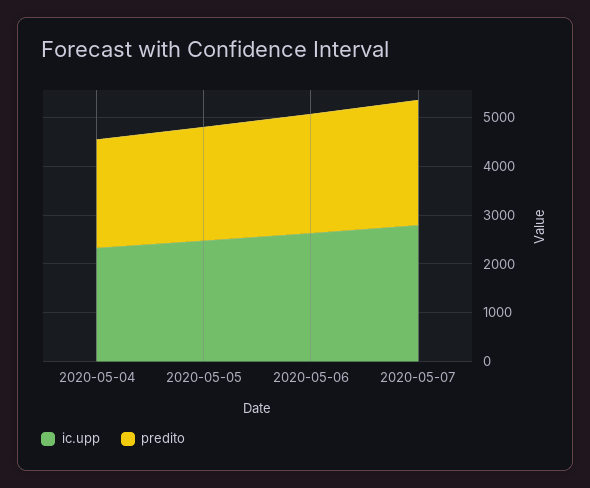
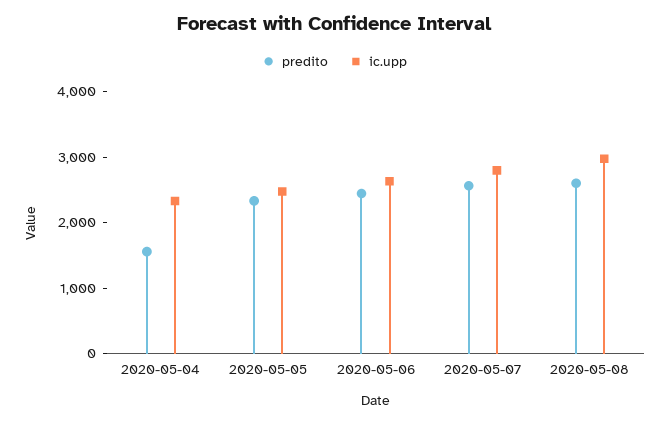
predito, 2020-05-04: 2200 -> 1600
predito, 2020-05-08: none -> 2600
ic.upp, 2020-05-08: none -> 3000

